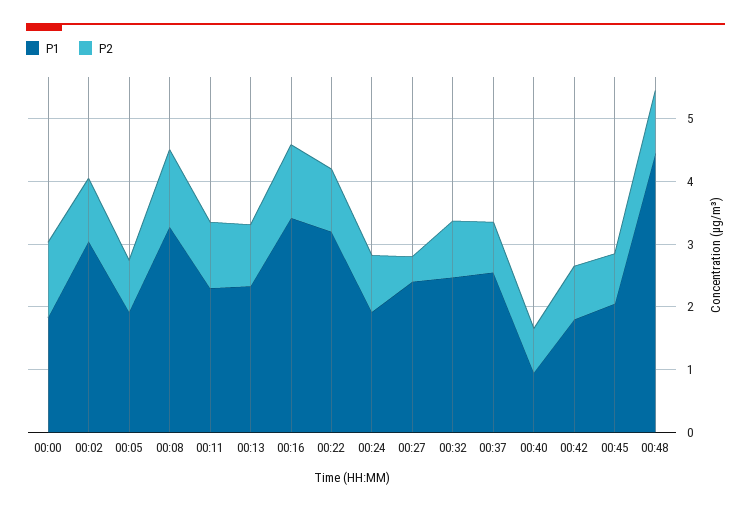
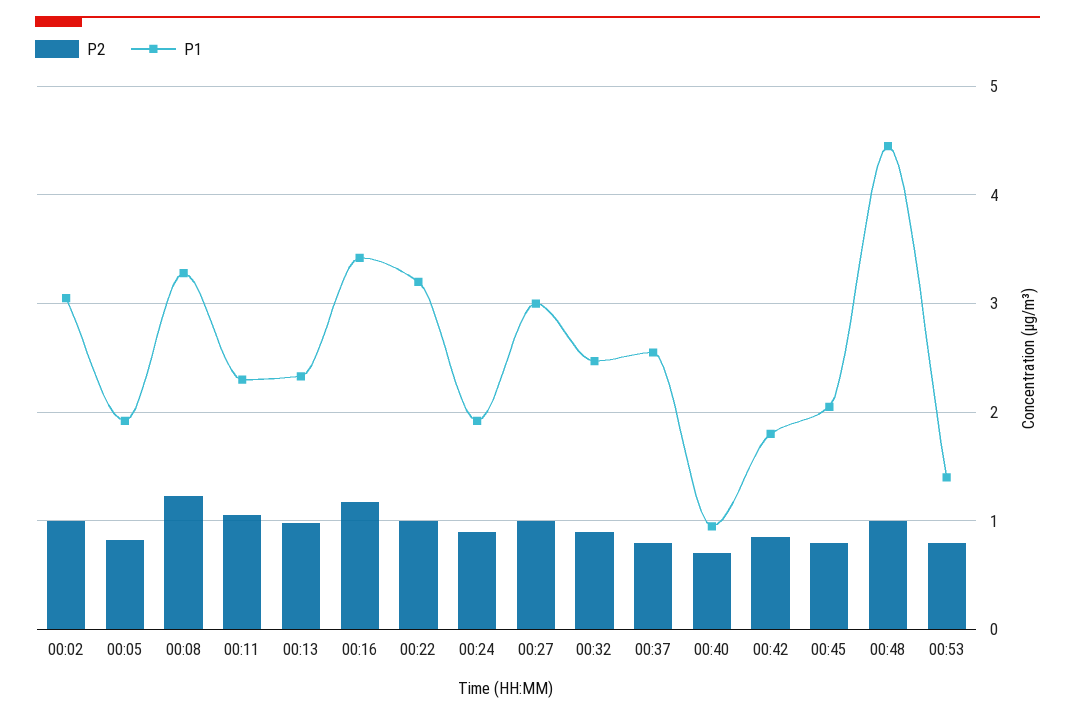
P1, 00:00: 1.8 -> none
P2, 00:00: 1.2 -> none
P1, 00:27: 2.4 -> 3
P2, 00:27: 0.4 -> 1
P2, 00:53: none -> 0.8
P1, 00:53: none -> 1.4

